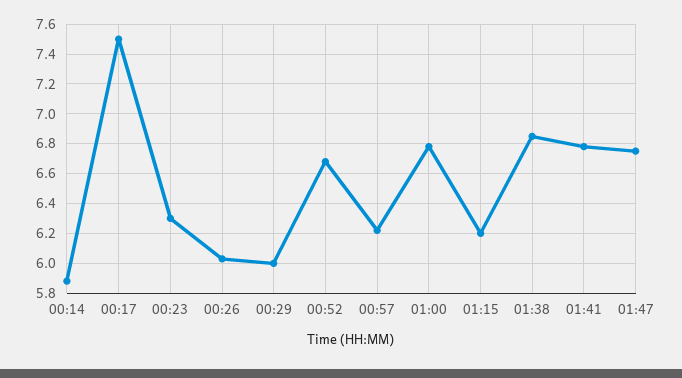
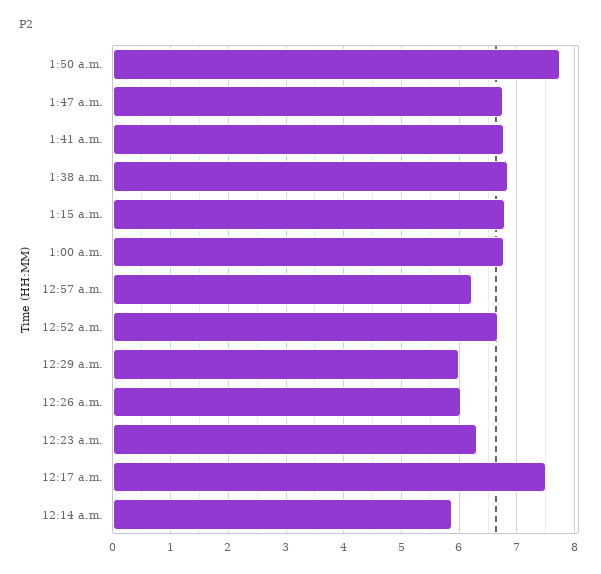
01:15: 6.2 -> 6.8
1:50 a.m.: none -> 7.8

